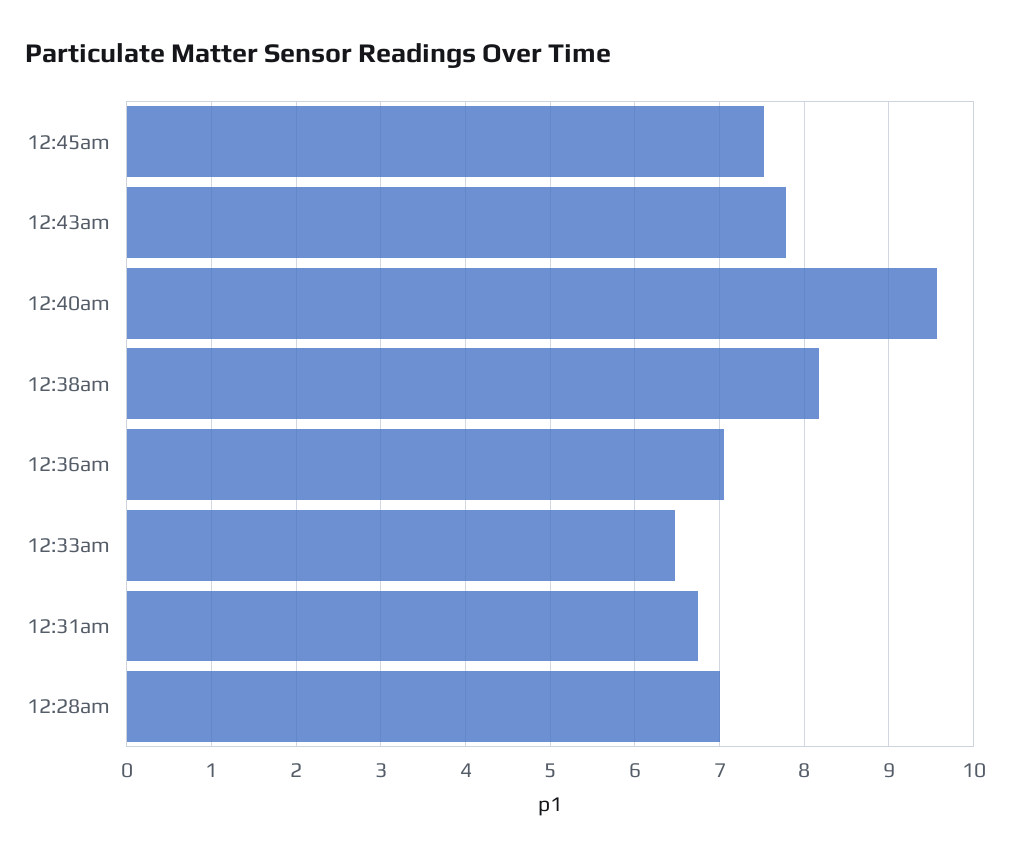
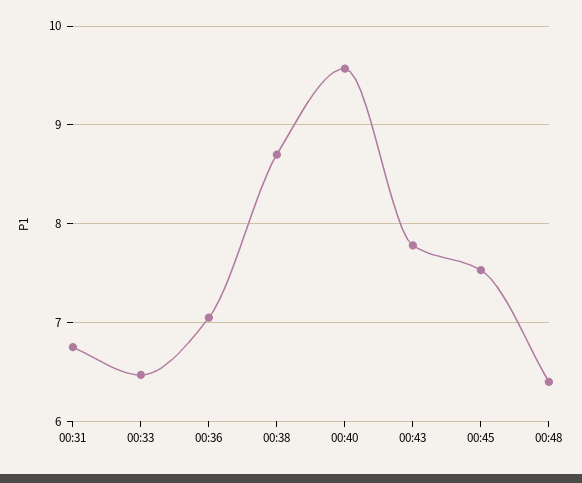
12:38am: 8.2 -> 8.7
12:28am: 7 -> none
00:48: none -> 6.4

